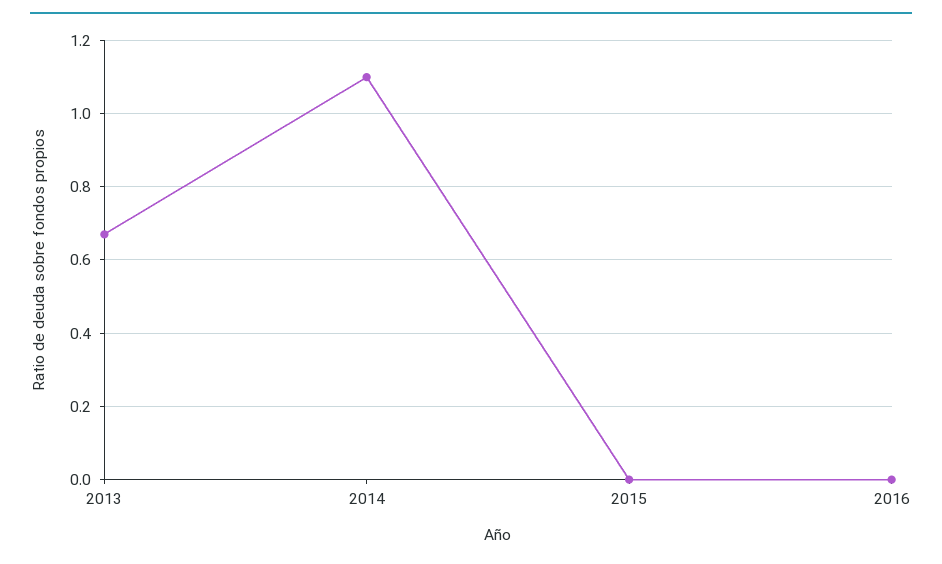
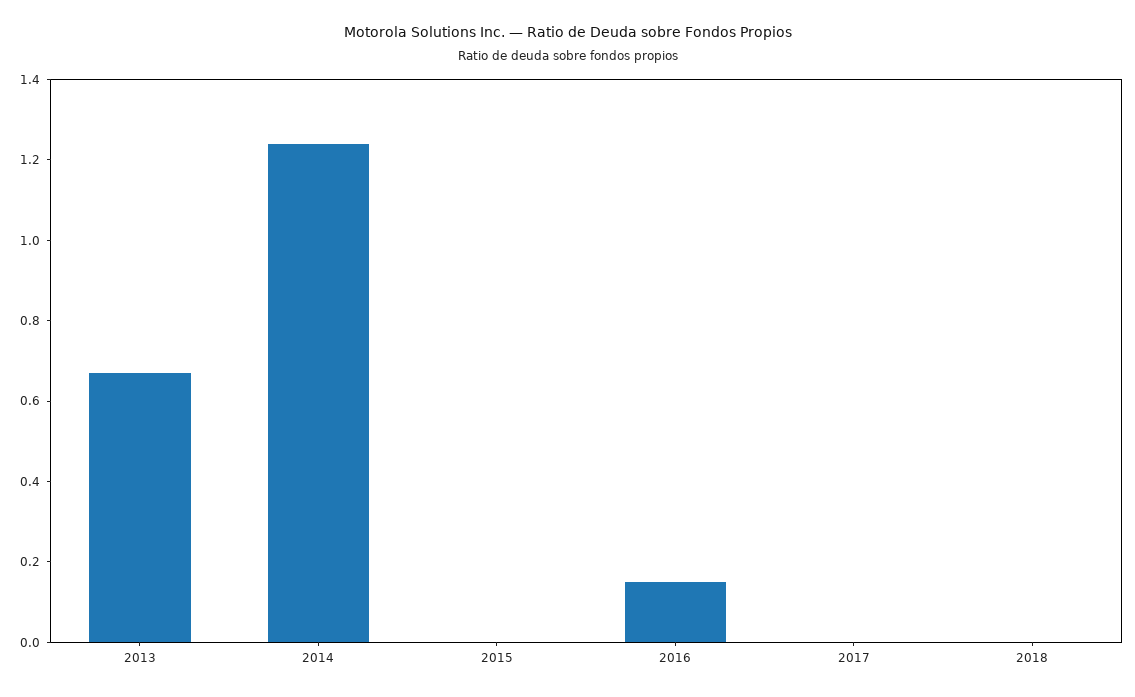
2014: 1.1 -> 1.25
2016: 0 -> 0.15
2017: none -> 0
2018: none -> 0

